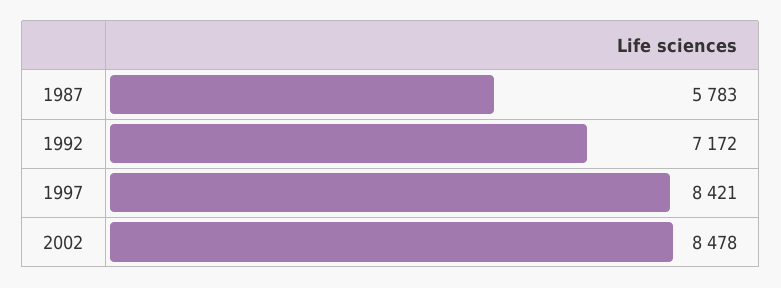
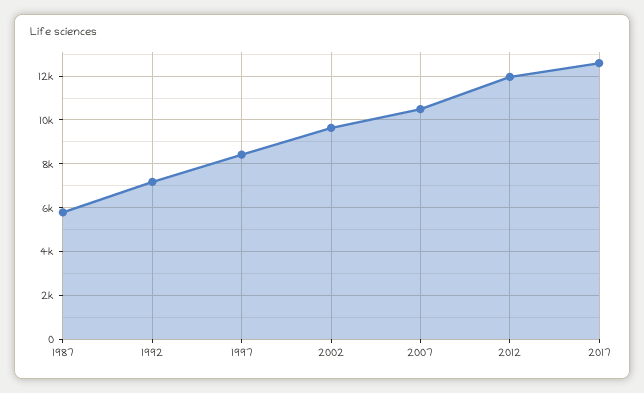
2002: 8478 -> 9500
2007: none -> 10500
2012: none -> 12000
2017: none -> 12500

